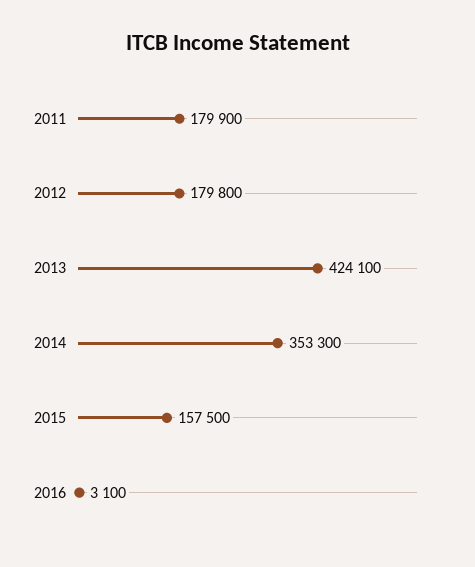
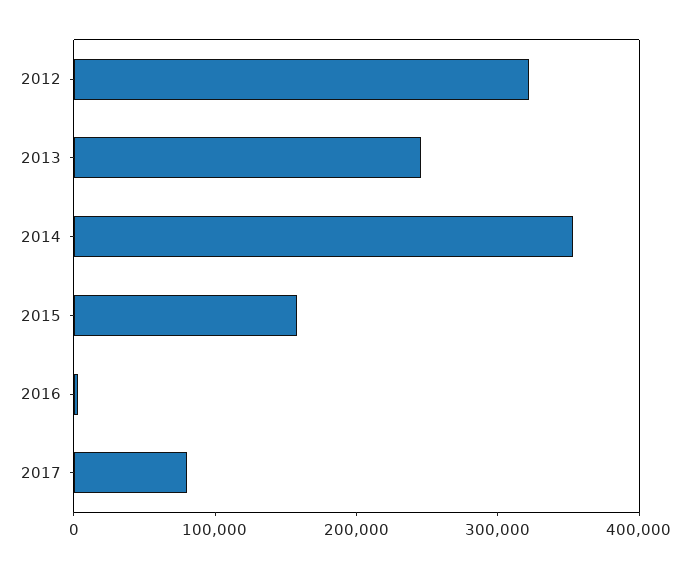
2011: 179900 -> none
2012: 179800 -> 320000
2013: 424100 -> 240000
2017: none -> 80000

